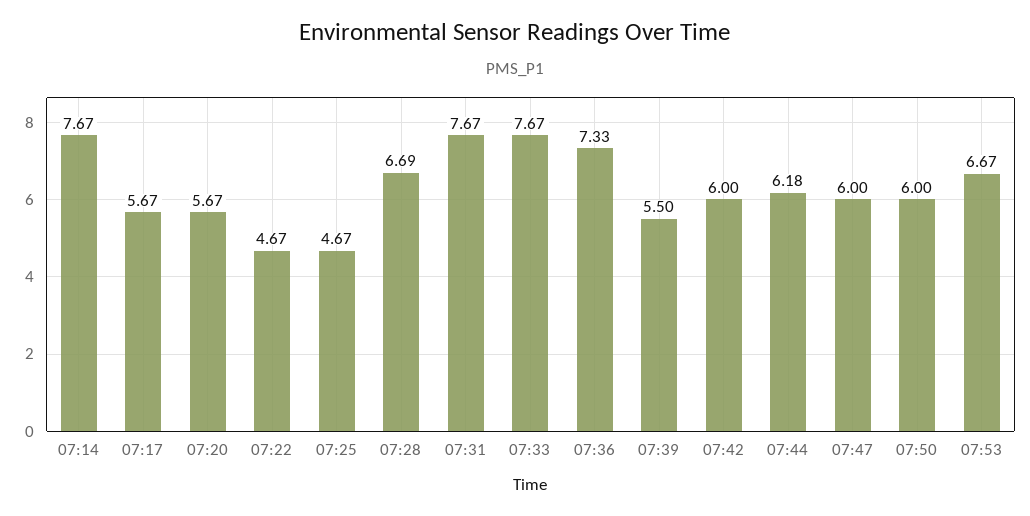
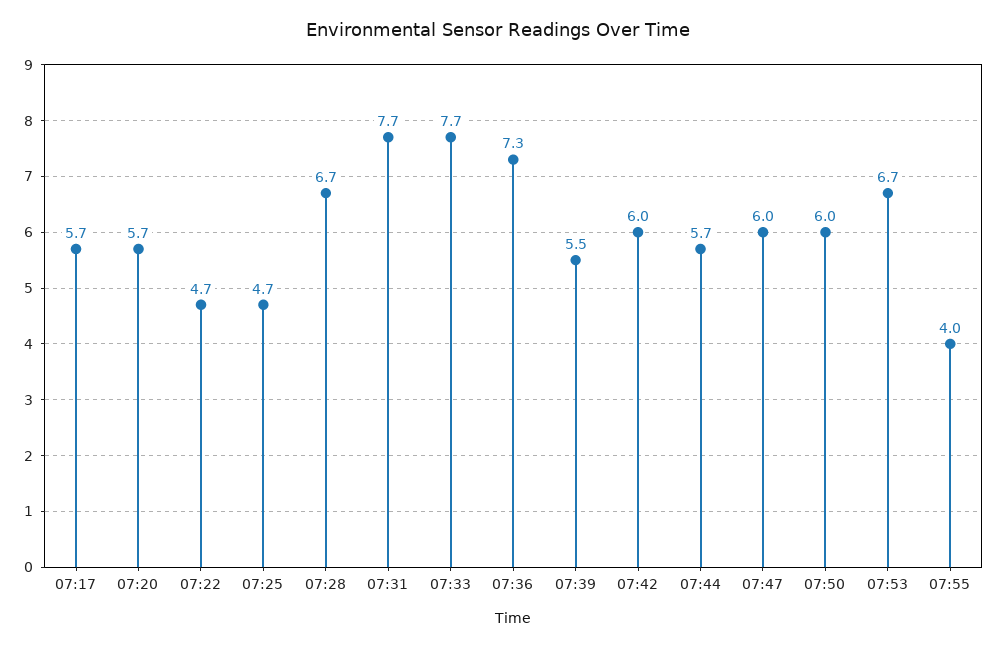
07:14: 7.67 -> none
07:44: 6.18 -> 5.7
07:55: none -> 4

